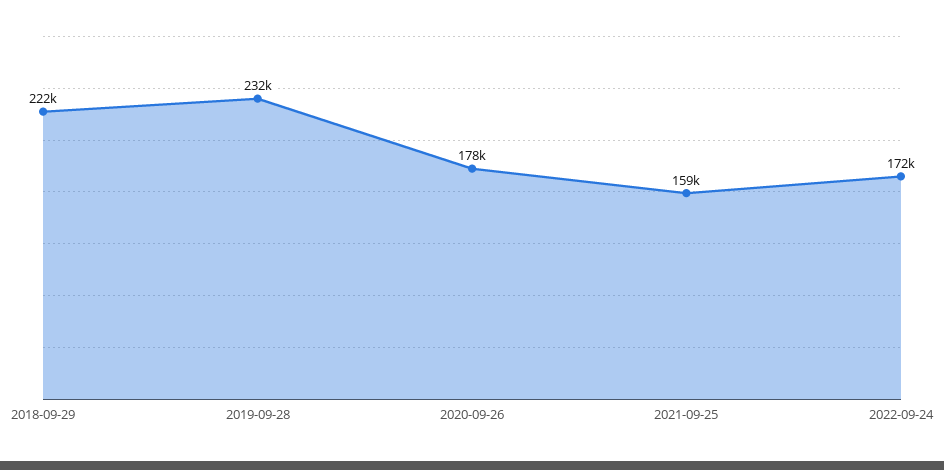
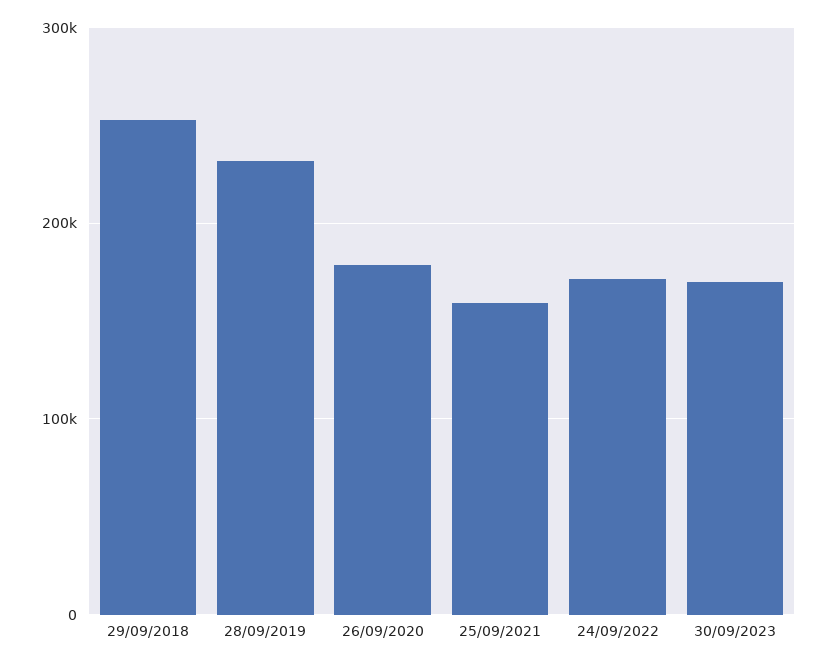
2018-09-29: 222000 -> 250000
30/09/2023: none -> 170000

